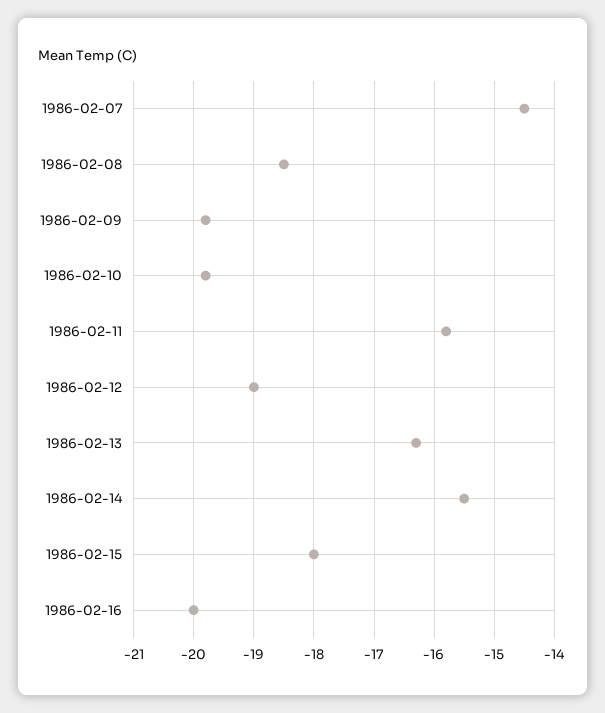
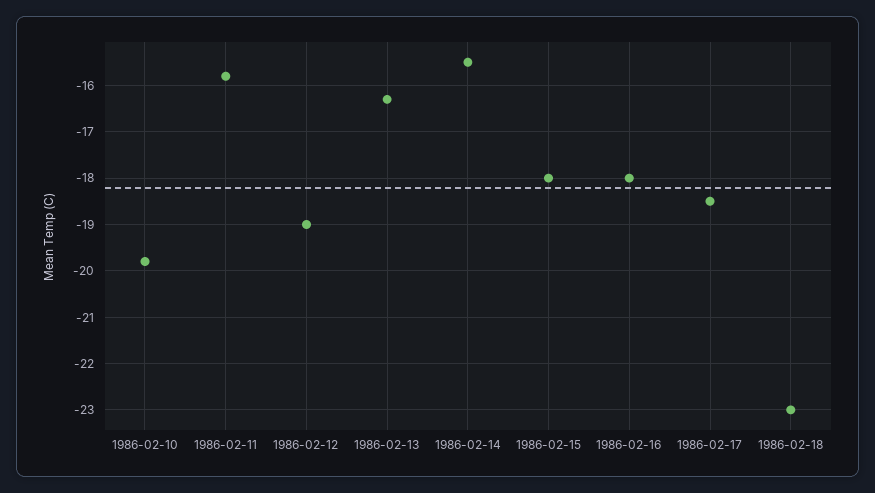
1986-02-07: -14.5 -> none
1986-02-08: -18.5 -> none
1986-02-09: -19.8 -> none
1986-02-16: -20 -> -18
1986-02-17: none -> -18.5
1986-02-18: none -> -23

